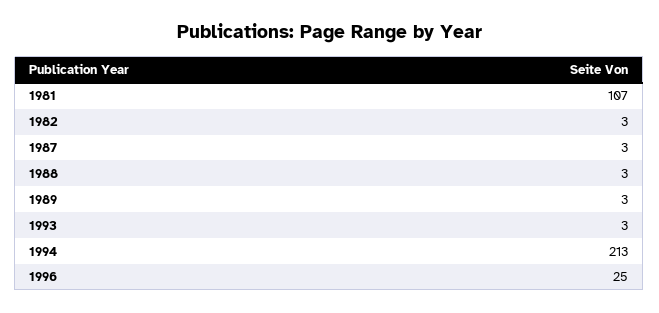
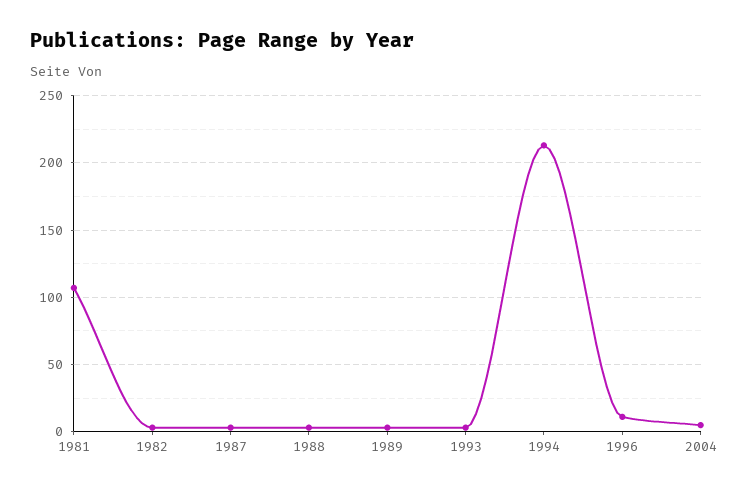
1996: 25 -> 10
2004: none -> 5

